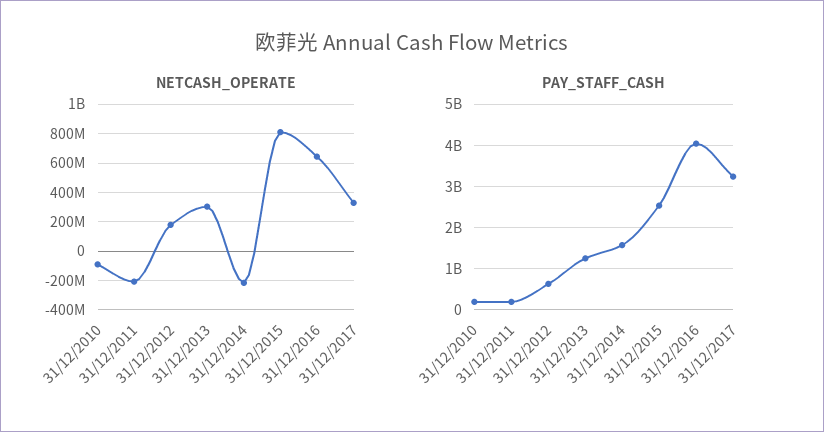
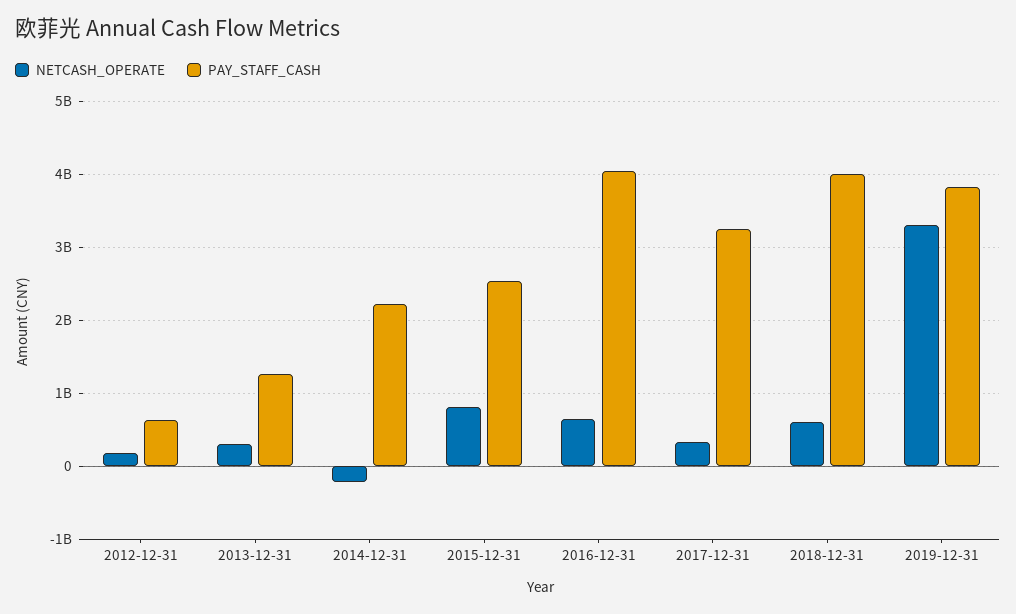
NETCASH_OPERATE, 31/12/2010: -100000000 -> none
NETCASH_OPERATE, 31/12/2011: -200000000 -> none
PAY_STAFF_CASH, 31/12/2010: 200000000 -> none
PAY_STAFF_CASH, 31/12/2011: 200000000 -> none
PAY_STAFF_CASH, 31/12/2014: 1600000000 -> 2200000000
NETCASH_OPERATE, 2018-12-31: none -> 600000000
PAY_STAFF_CASH, 2018-12-31: none -> 4000000000
NETCASH_OPERATE, 2019-12-31: none -> 3300000000
PAY_STAFF_CASH, 2019-12-31: none -> 3800000000

